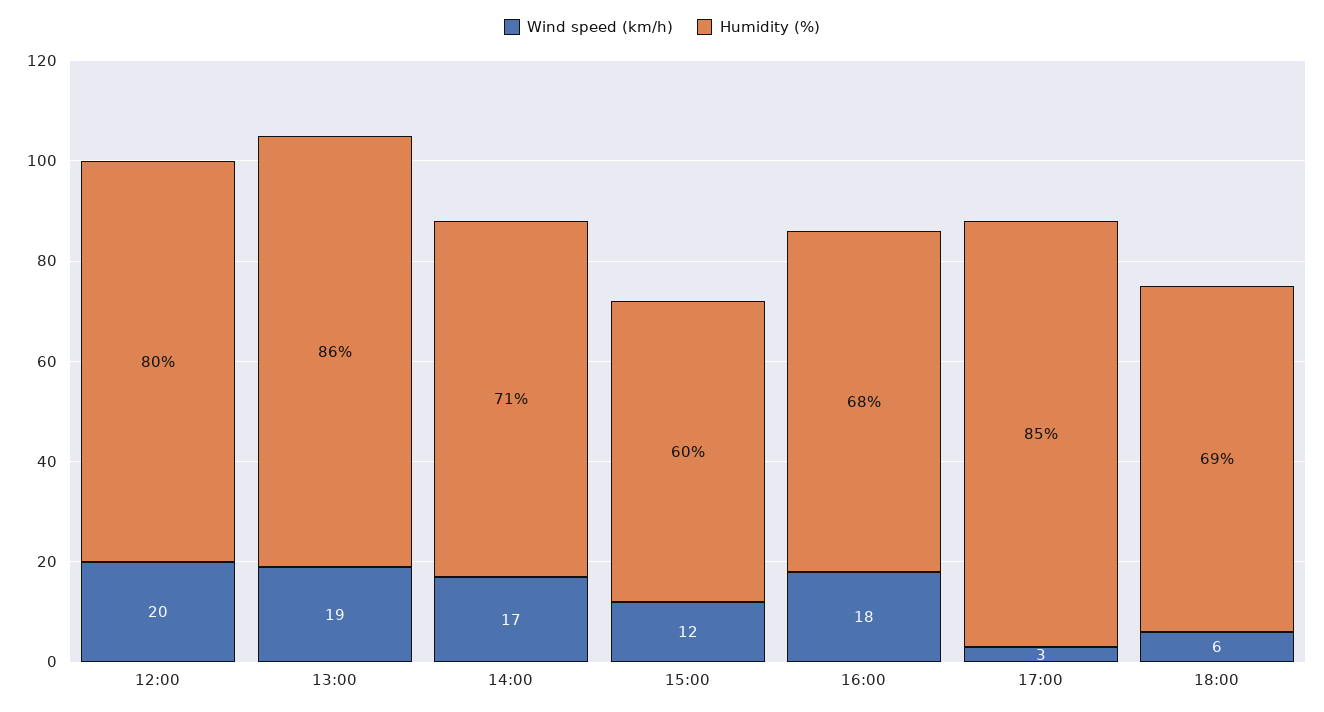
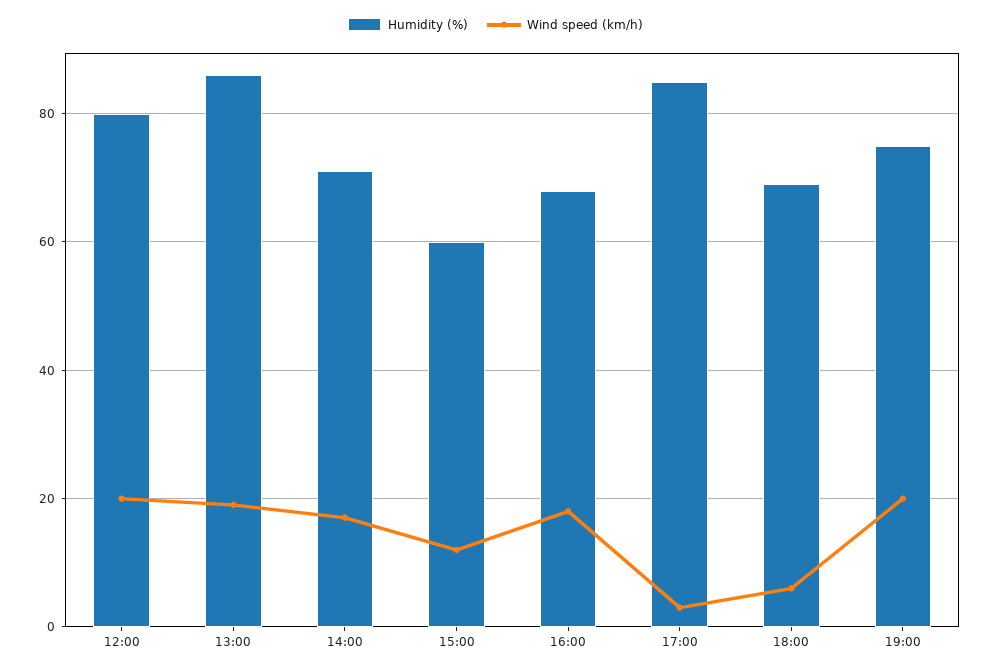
Humidity (%), 19:00: none -> 75
Wind speed (km/h), 19:00: none -> 20

